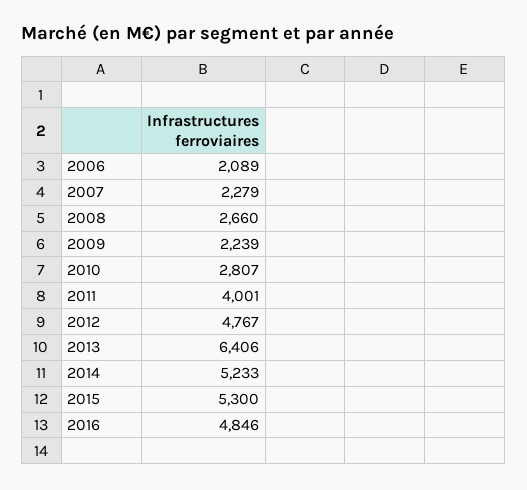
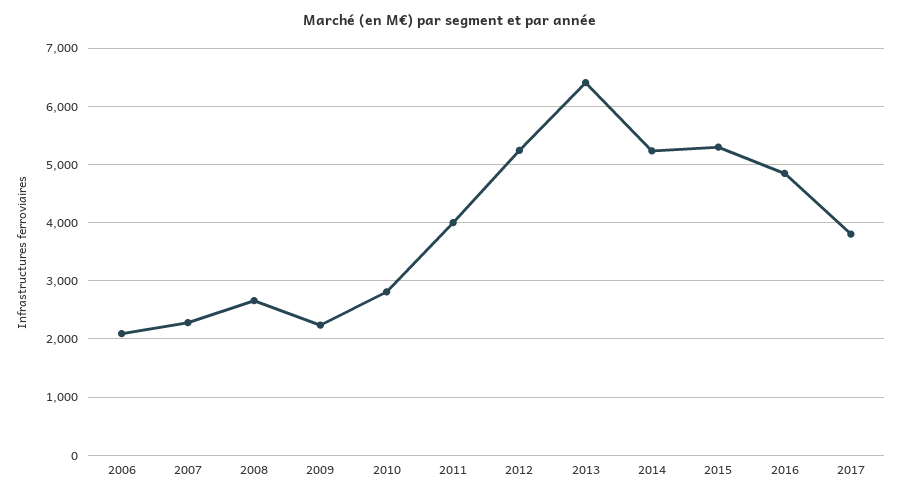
2012: 4767 -> 5200
2017: none -> 3800

